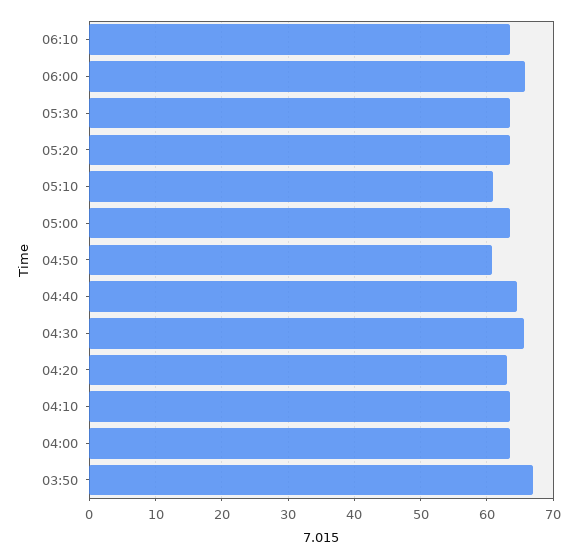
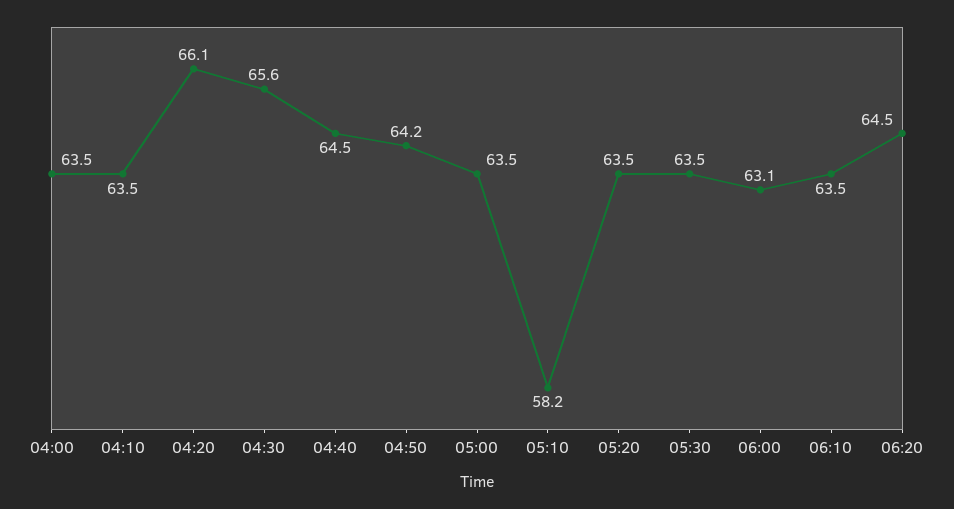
06:00: 66 -> 63.1
05:10: 61 -> 58.2
04:50: 61 -> 64.2
04:20: 63 -> 66.1
03:50: 67 -> none
06:20: none -> 64.5

